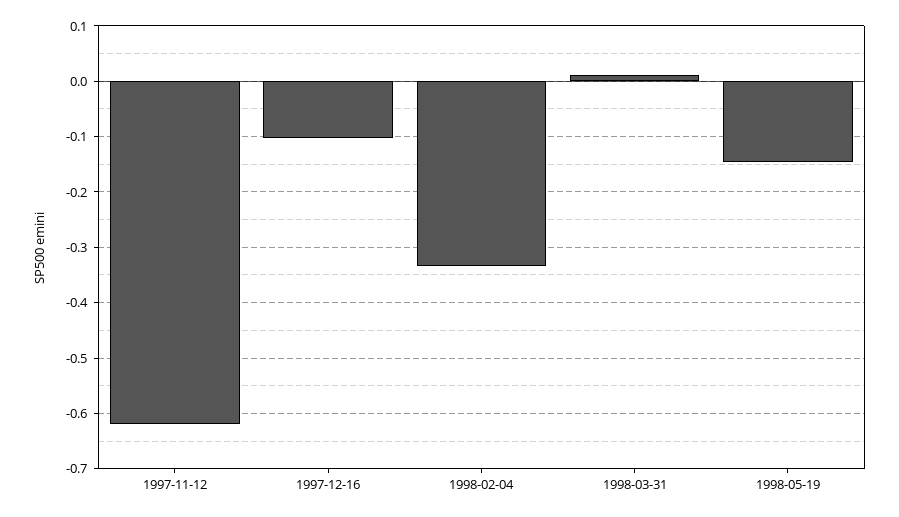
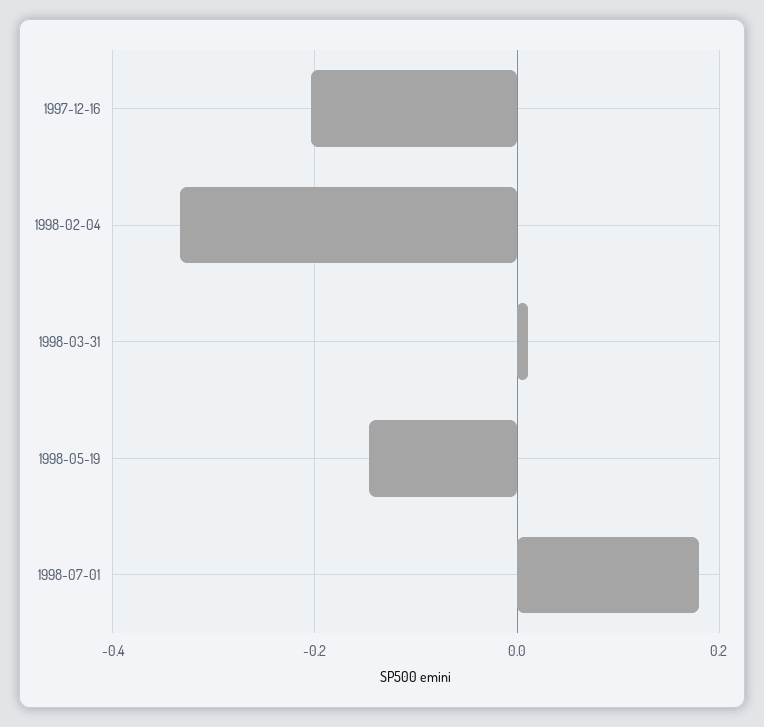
1997-11-12: -0.62 -> none
1997-12-16: -0.1 -> -0.2
1998-07-01: none -> 0.18

